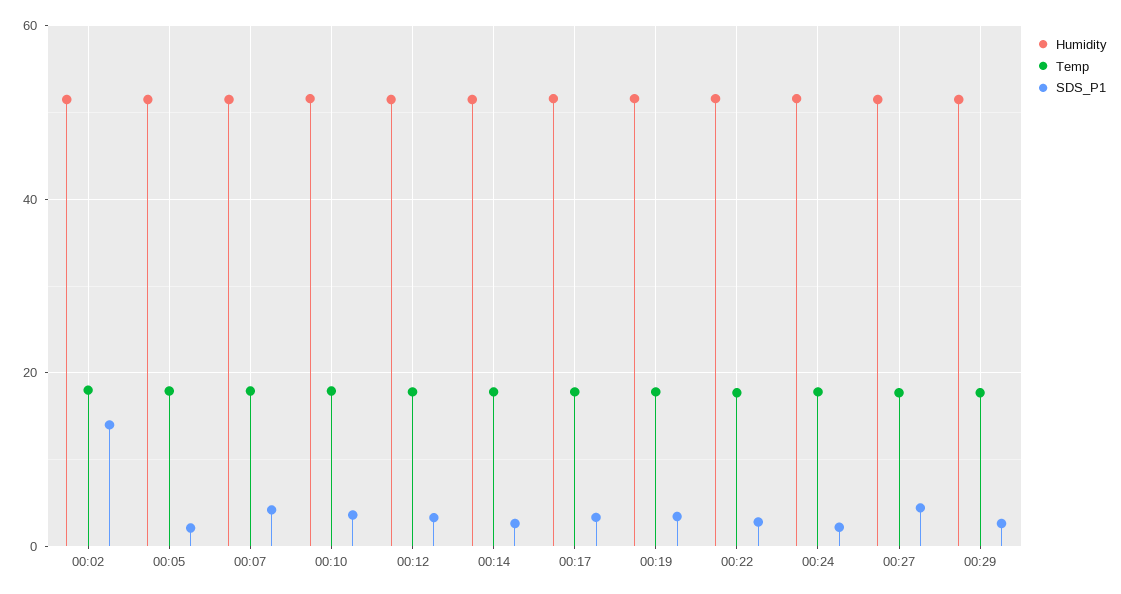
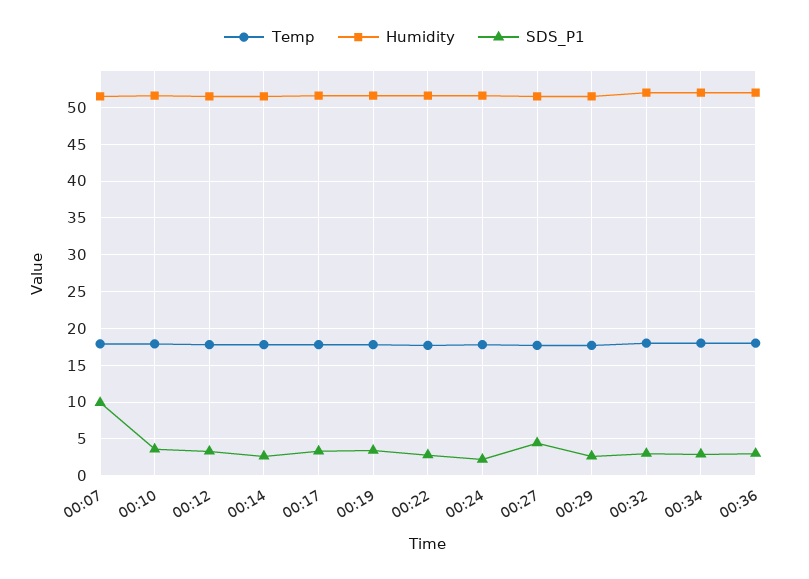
Humidity, 00:02: 52 -> none
Temp, 00:02: 18 -> none
SDS_P1, 00:02: 14 -> none
Humidity, 00:05: 52 -> none
Temp, 00:05: 18 -> none
SDS_P1, 00:05: 2 -> none
SDS_P1, 00:07: 4 -> 10
Temp, 00:32: none -> 18
Humidity, 00:32: none -> 52
SDS_P1, 00:32: none -> 3
Temp, 00:34: none -> 18
Humidity, 00:34: none -> 52
SDS_P1, 00:34: none -> 3
Temp, 00:36: none -> 18
Humidity, 00:36: none -> 52
SDS_P1, 00:36: none -> 3

